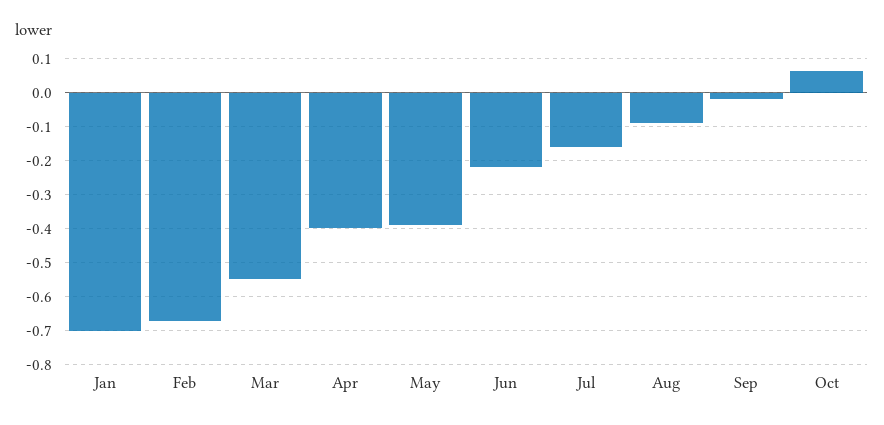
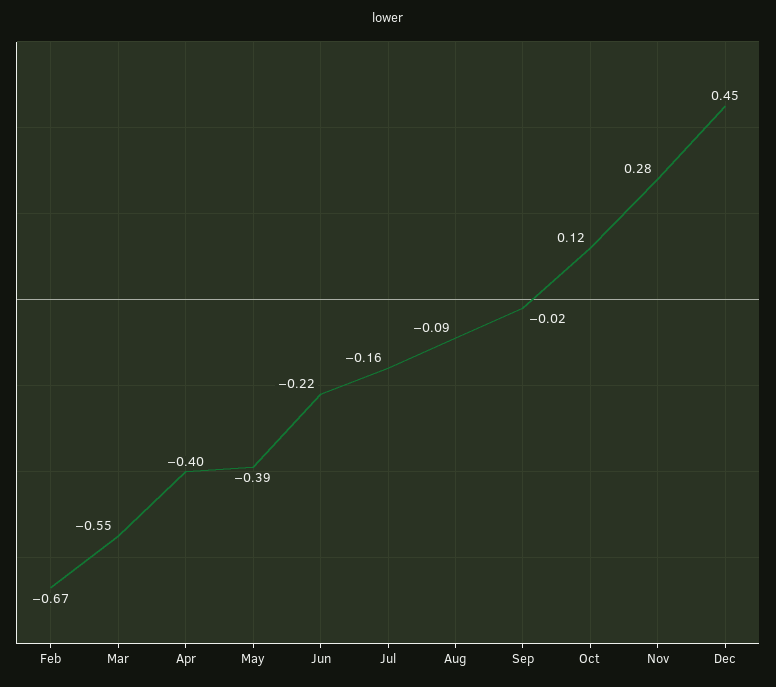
Jan: -0.7 -> none
Oct: 0.06 -> 0.12
Nov: none -> 0.28
Dec: none -> 0.45

